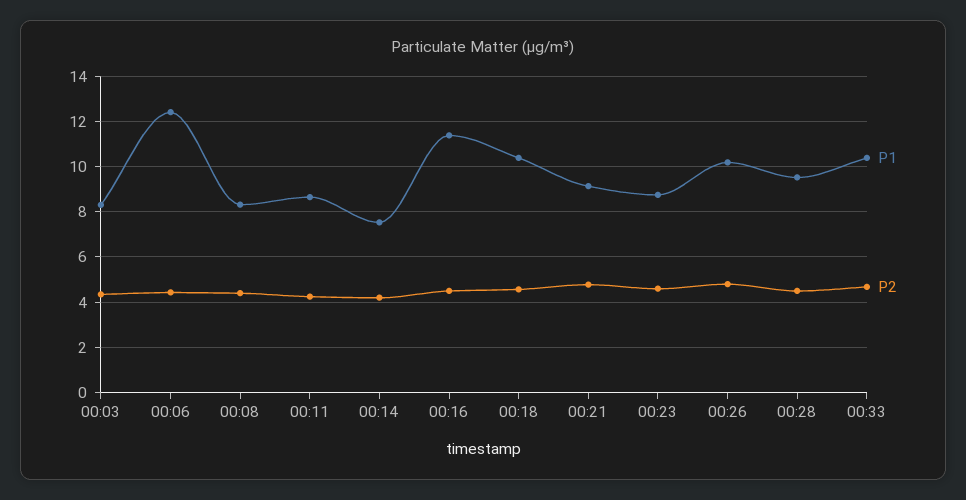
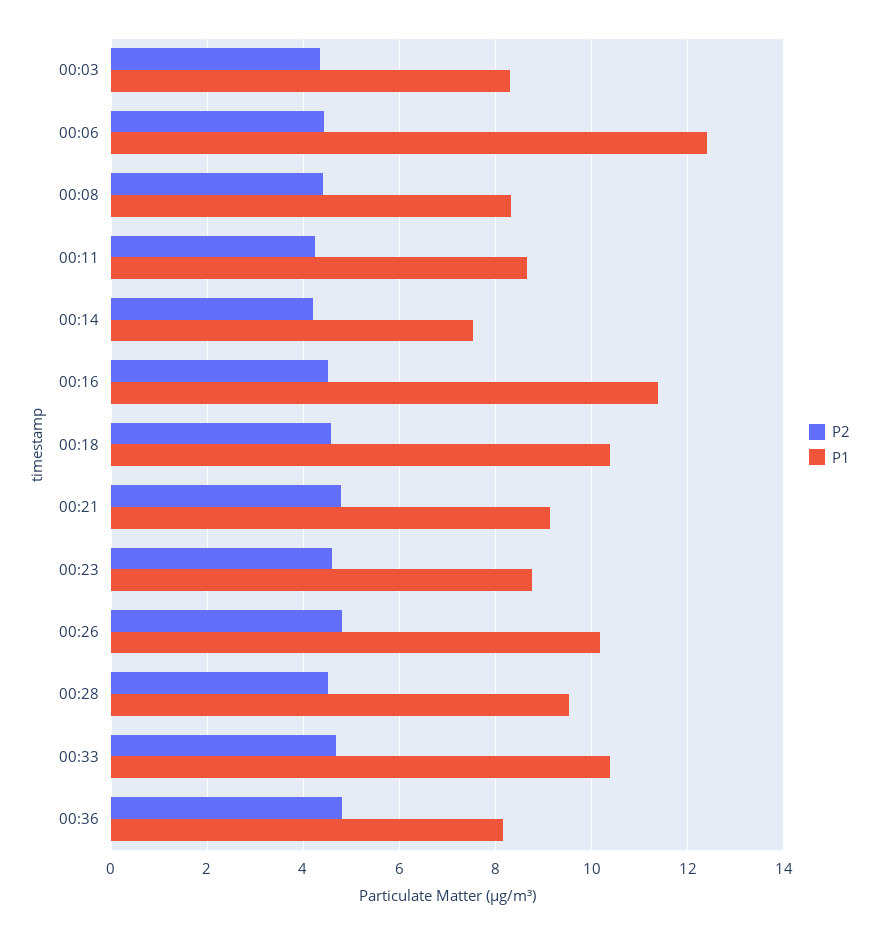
P2, 00:36: none -> 4.8
P1, 00:36: none -> 8.2

